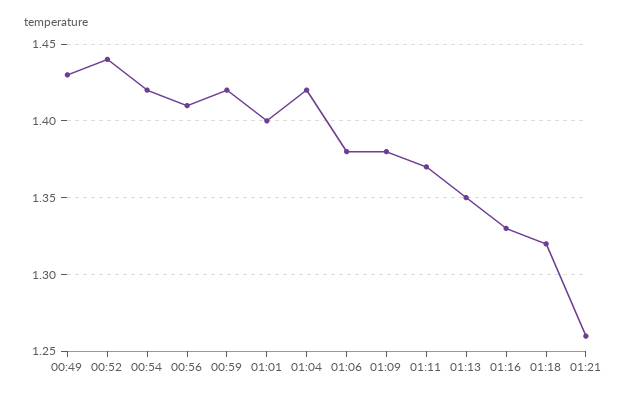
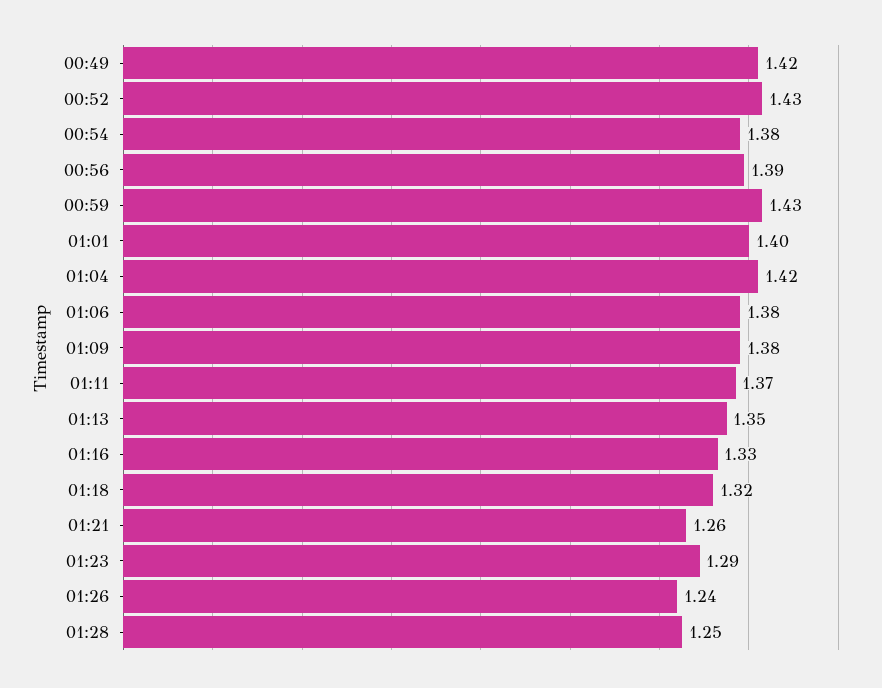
00:49: 1.43 -> 1.42
00:52: 1.44 -> 1.43
00:54: 1.42 -> 1.38
00:56: 1.41 -> 1.39
00:59: 1.42 -> 1.43
01:23: none -> 1.29
01:26: none -> 1.24
01:28: none -> 1.25

